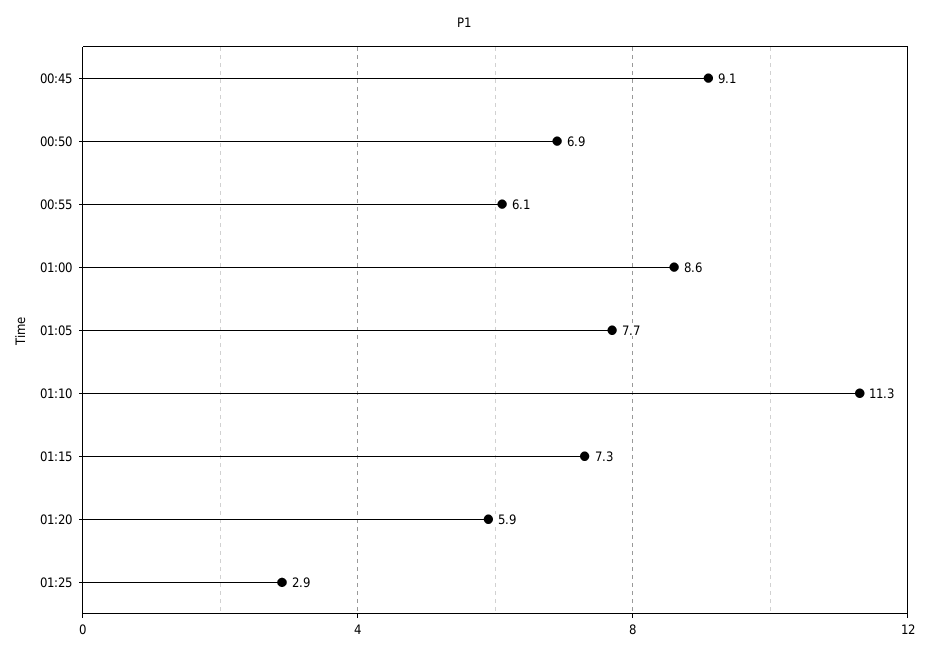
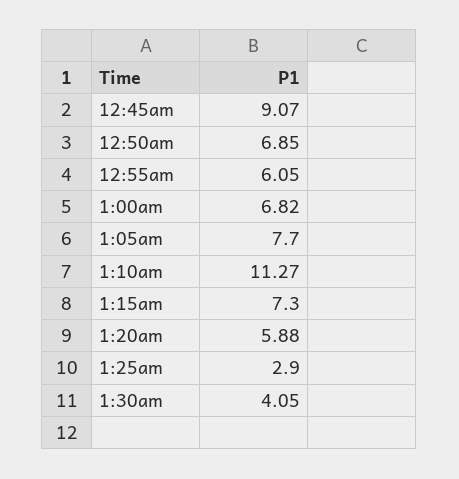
01:00: 8.6 -> 6.82
1:30am: none -> 4.05

